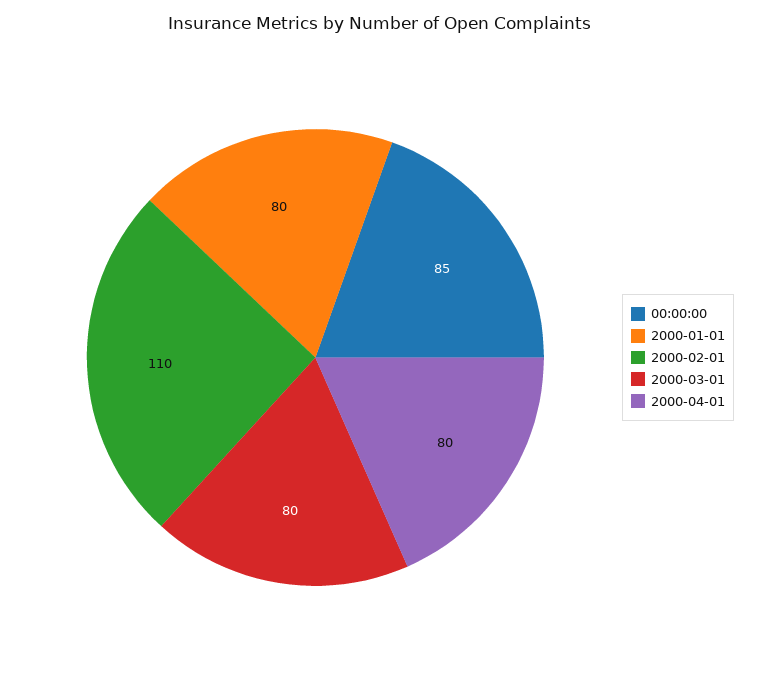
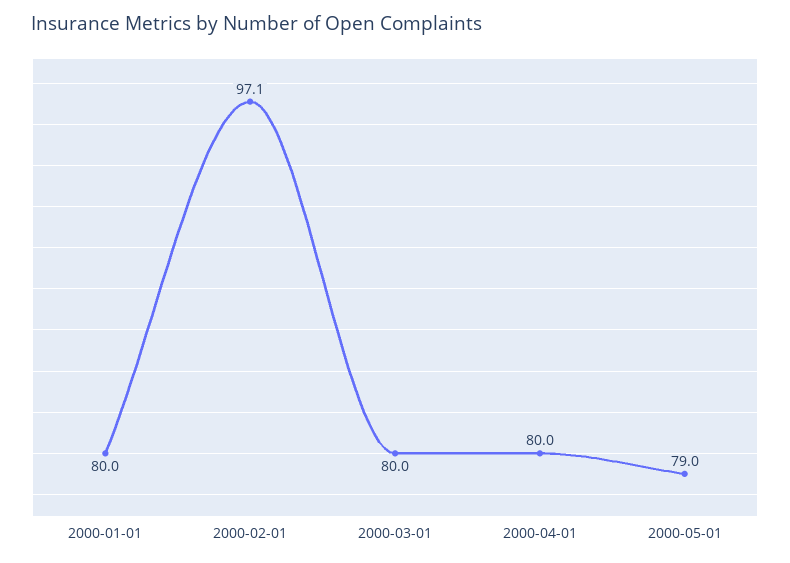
00:00:00: 85 -> none
2000-02-01: 110 -> 97.1
2000-05-01: none -> 79

